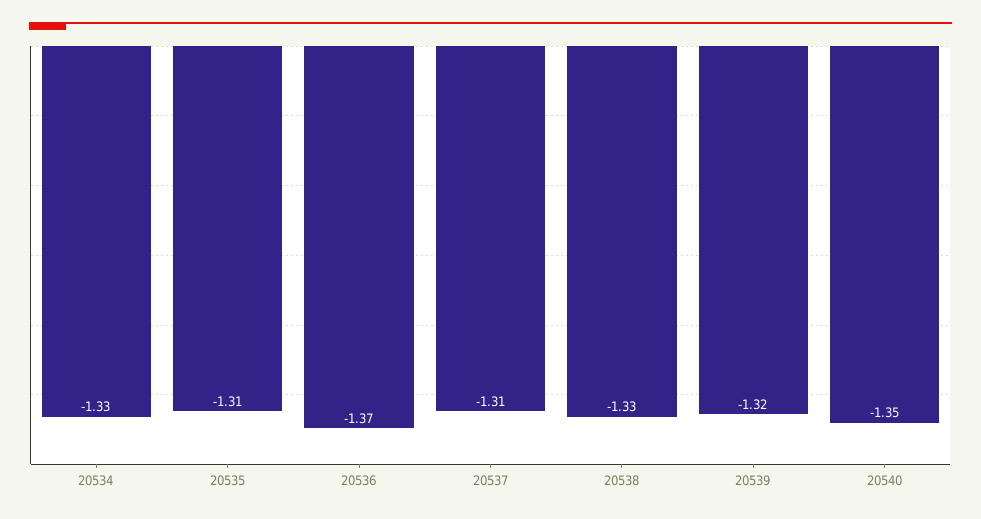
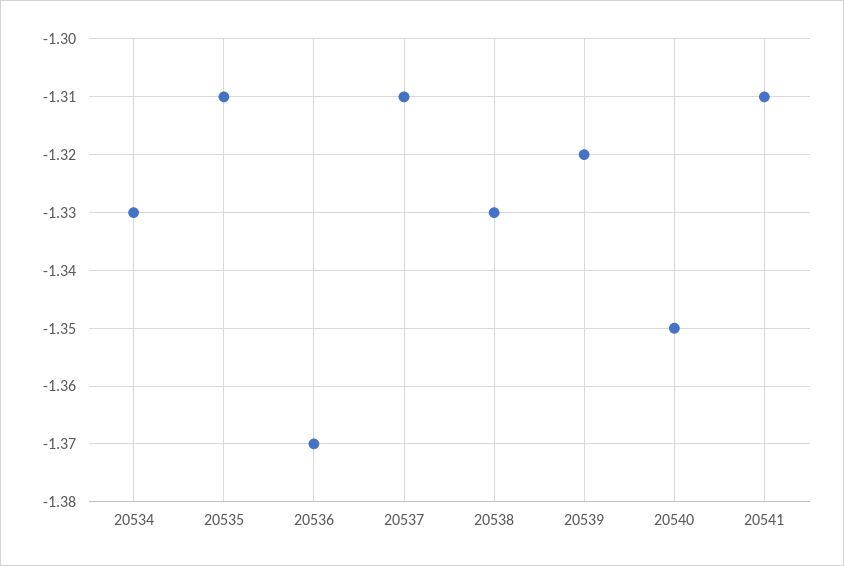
20541: none -> -1.31

